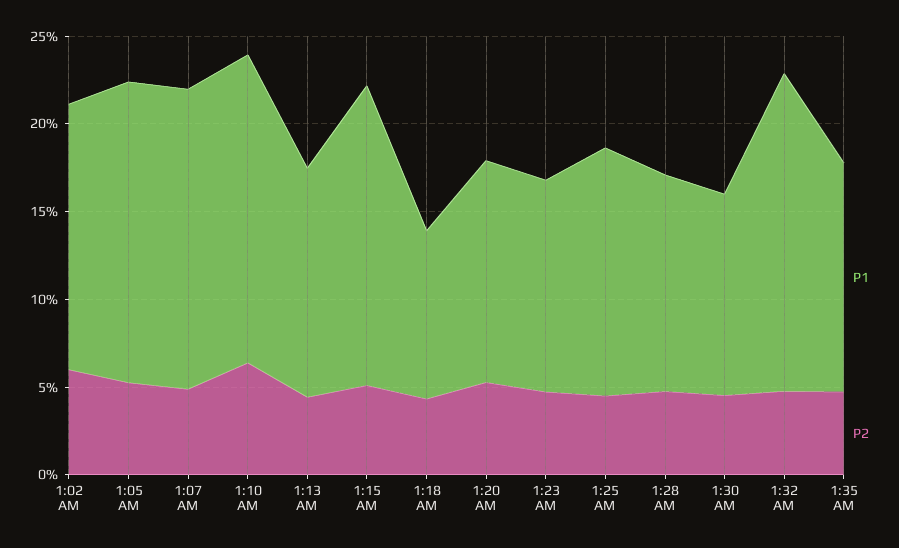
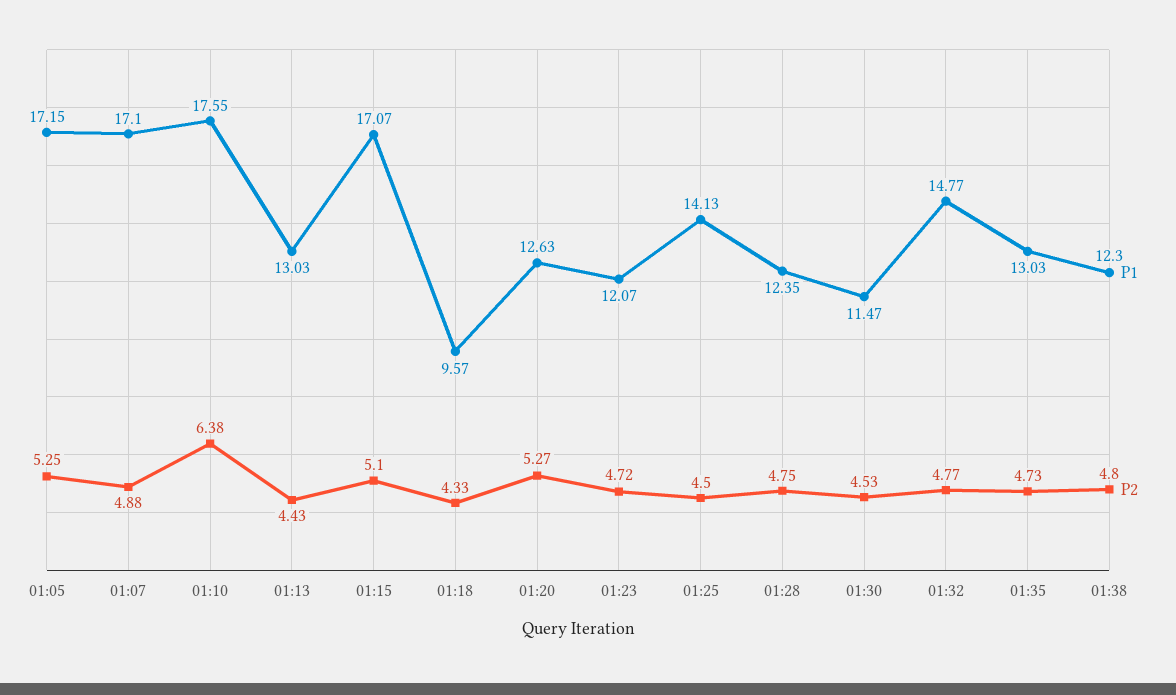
P1, 1:02 AM: 15 -> none
P2, 1:02 AM: 6 -> none
P1, 1:32 AM: 18 -> 14.77
P1, 01:38: none -> 12.3
P2, 01:38: none -> 4.8

